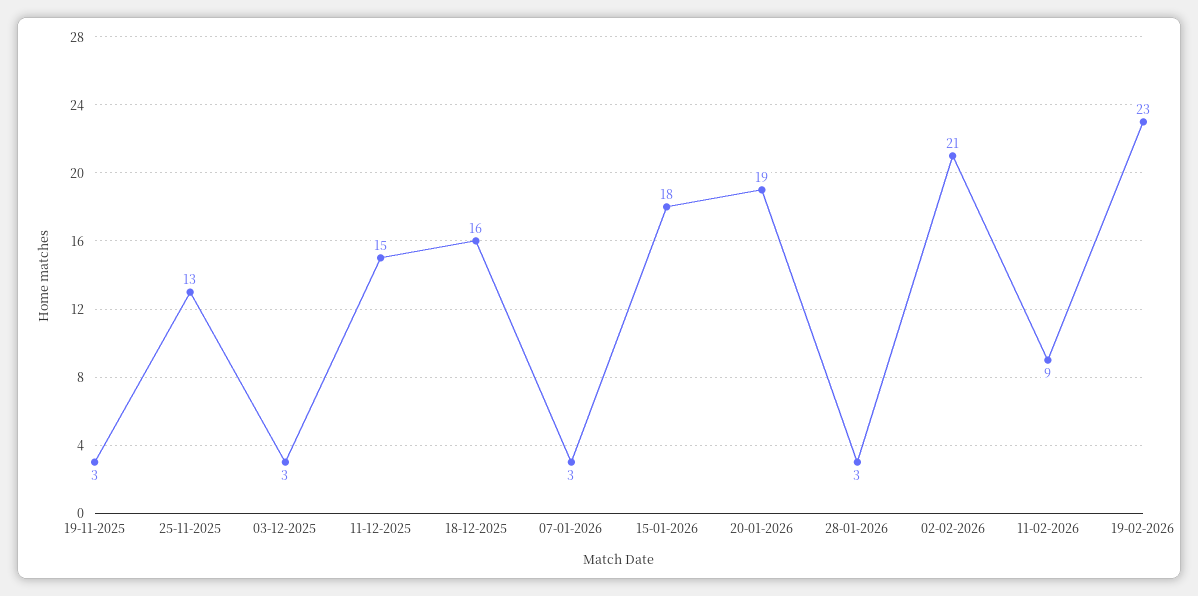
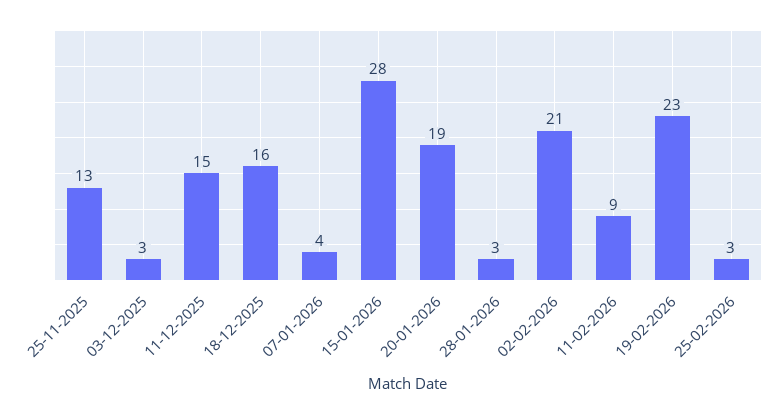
19-11-2025: 3 -> none
07-01-2026: 3 -> 4
15-01-2026: 18 -> 28
25-02-2026: none -> 3

